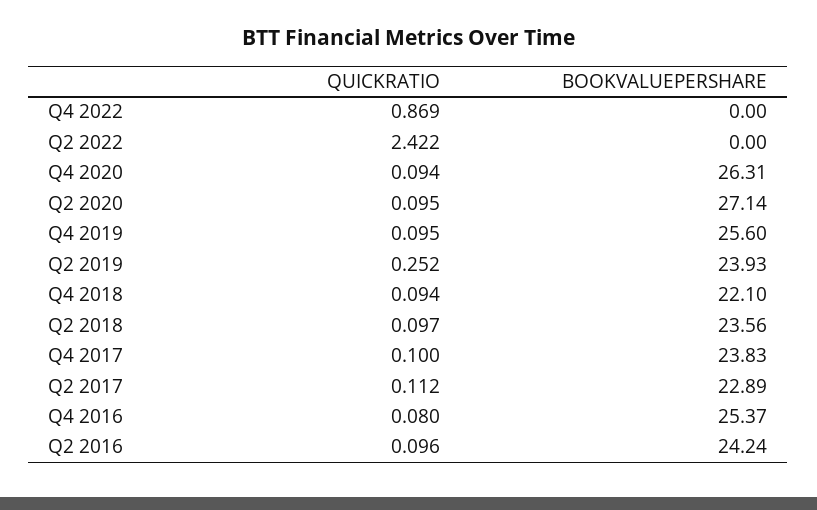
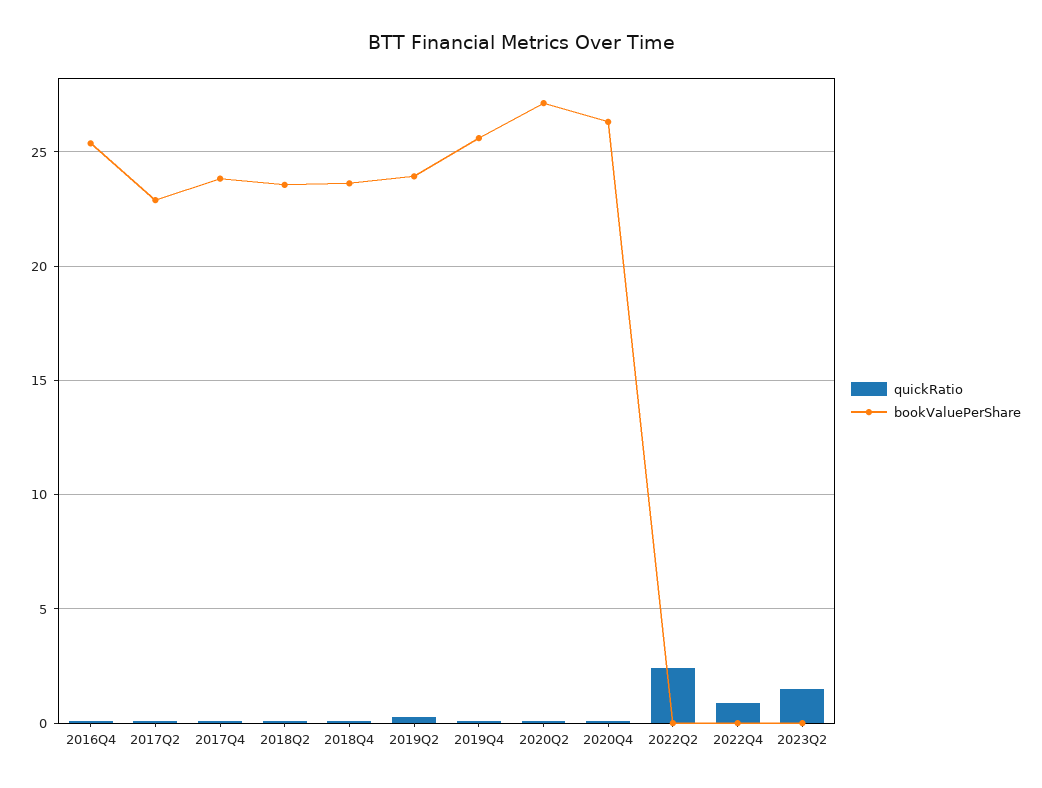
BOOKVALUEPERSHARE, Q4 2018: 22.1 -> 23.5
QUICKRATIO, Q2 2016: 0.096 -> none
BOOKVALUEPERSHARE, Q2 2016: 24.24 -> none
QUICKRATIO, 2023Q2: none -> 1.5
BOOKVALUEPERSHARE, 2023Q2: none -> 0

